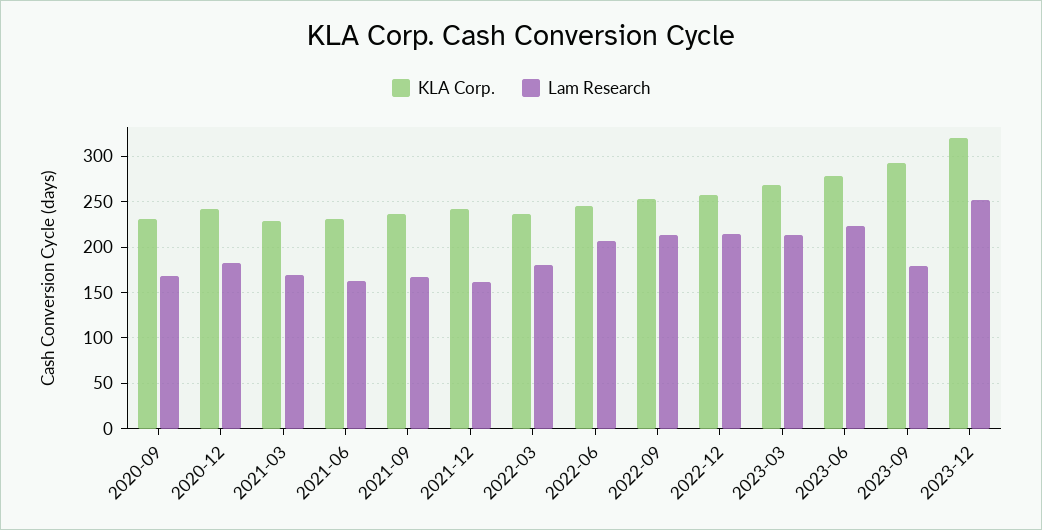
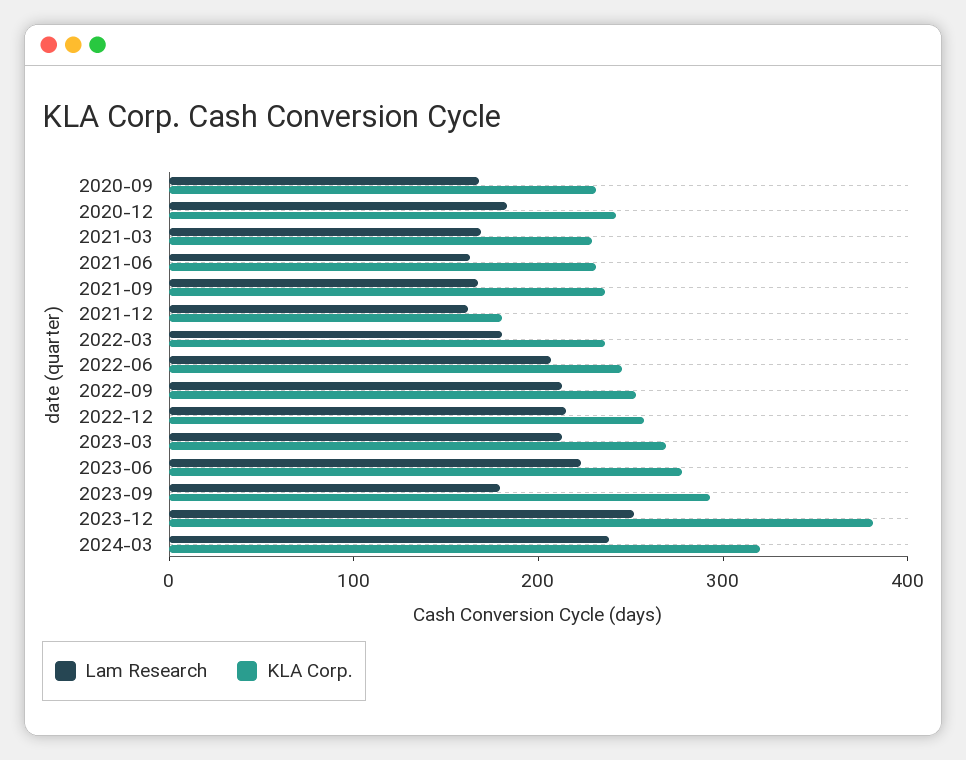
KLA Corp., 2021-12: 240 -> 180
KLA Corp., 2023-12: 320 -> 380
Lam Research, 2024-03: none -> 240
KLA Corp., 2024-03: none -> 320

